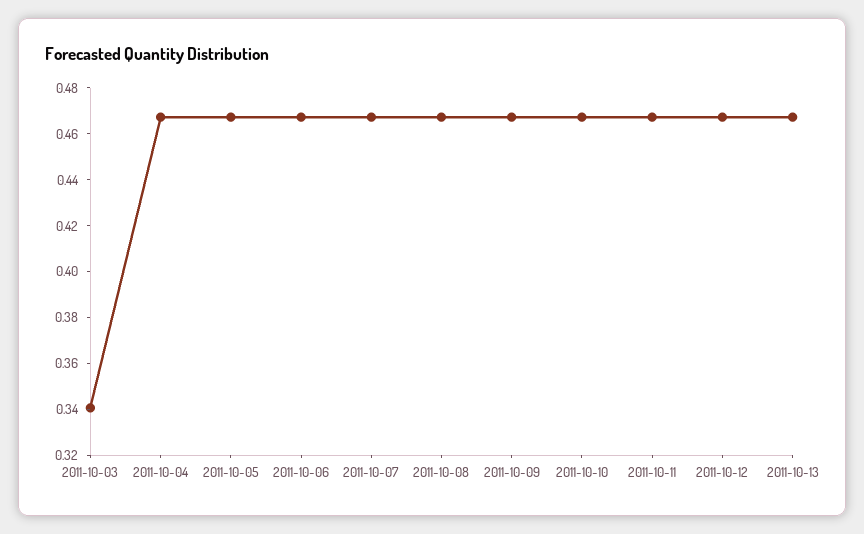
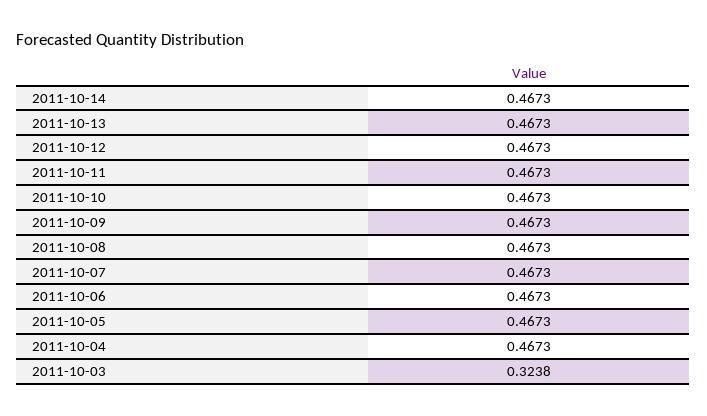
2011-10-03: 0.34 -> 0.3238
2011-10-14: none -> 0.4673

